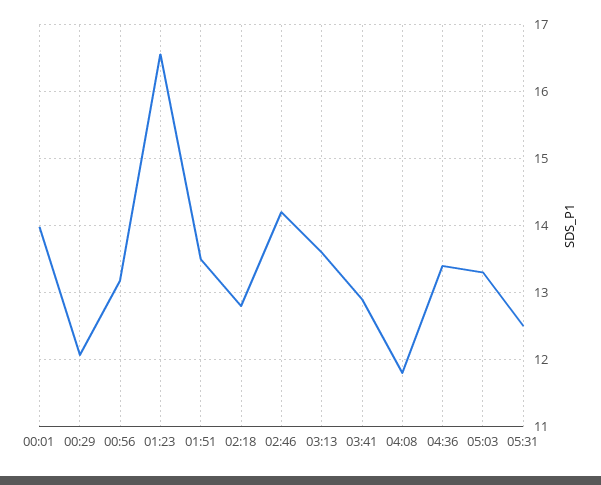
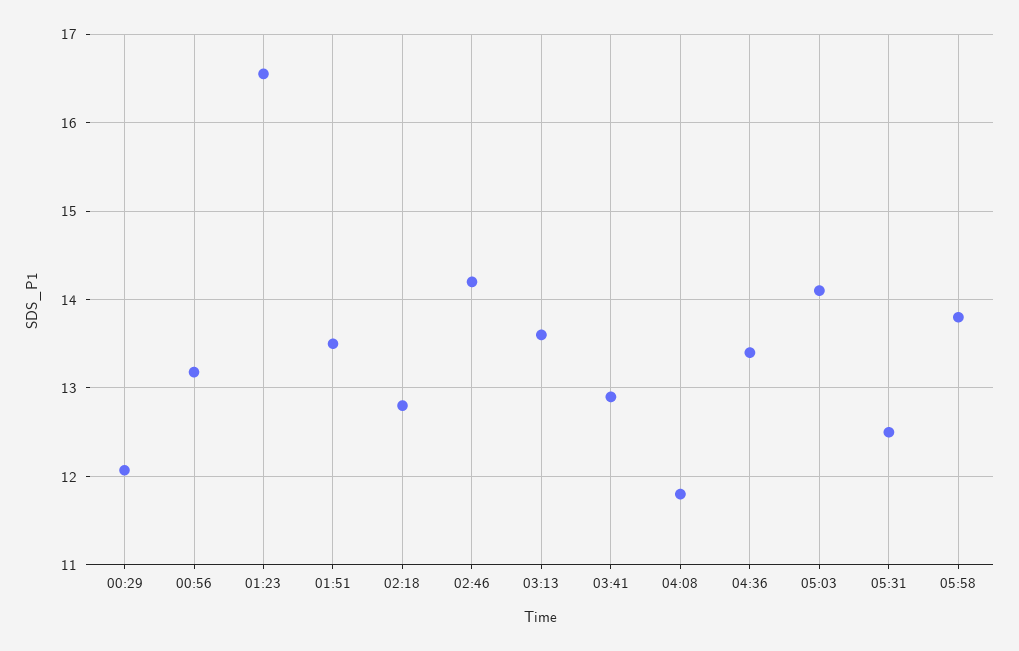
00:01: 14 -> none
05:03: 13.3 -> 14.1
05:58: none -> 13.8

